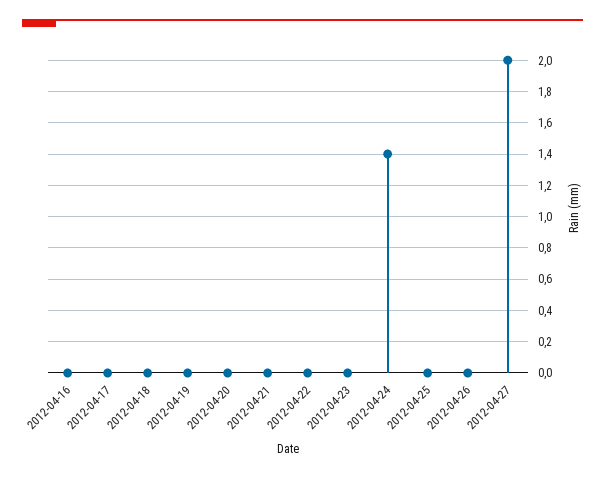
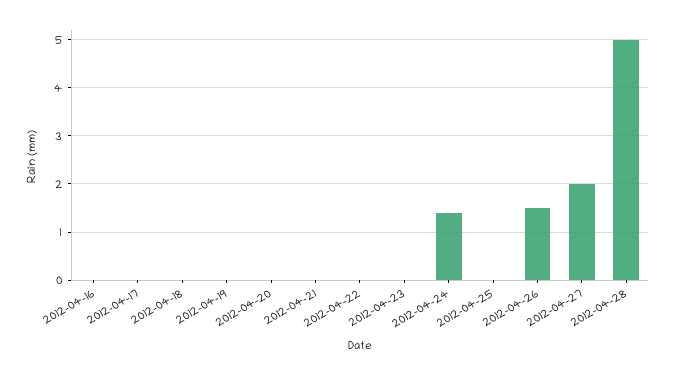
2012-04-26: 0 -> 1.5
2012-04-28: none -> 5

